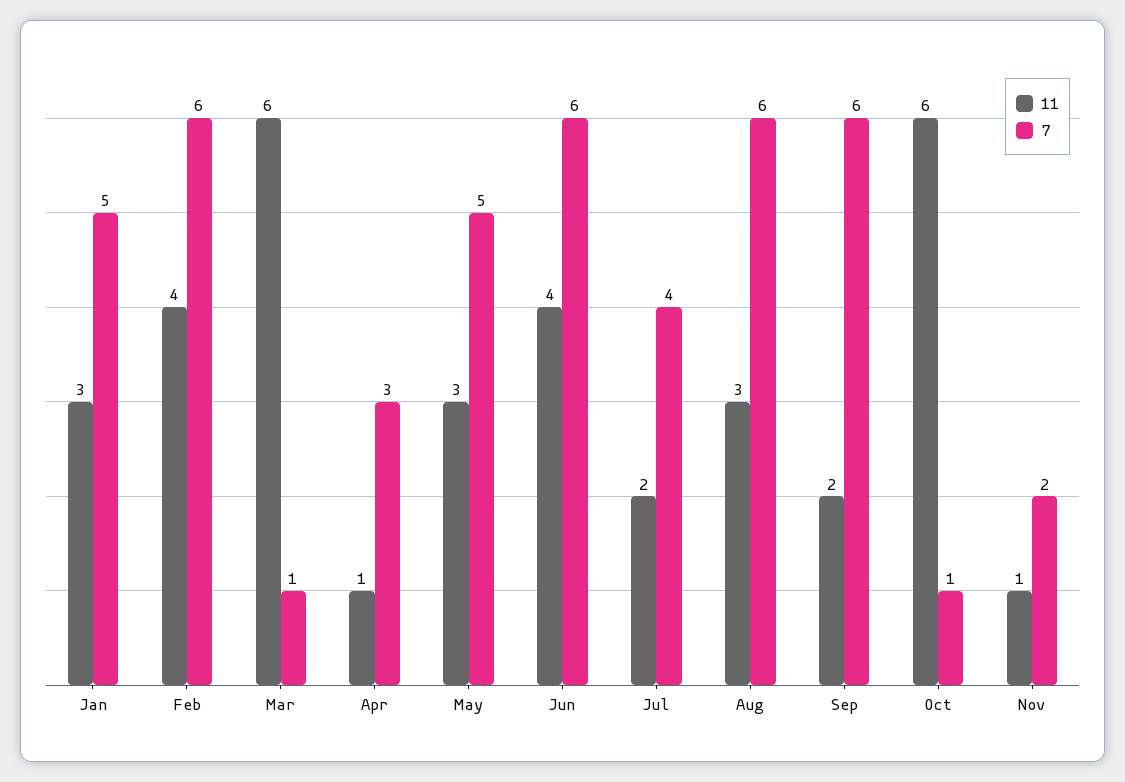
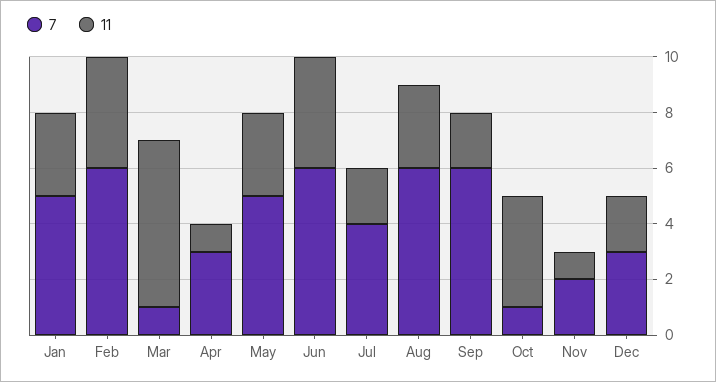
11, Oct: 6 -> 4
7, Dec: none -> 3
11, Dec: none -> 2

